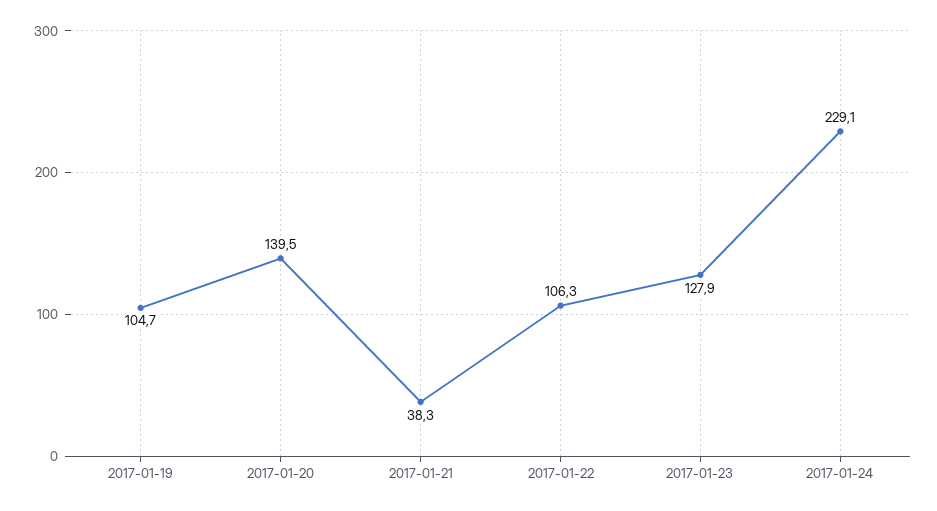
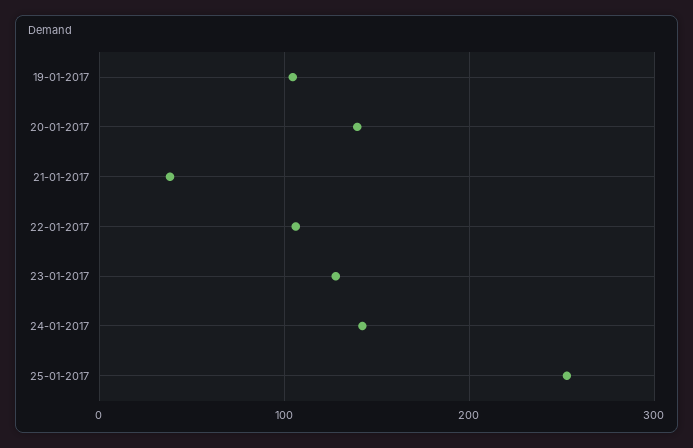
2017-01-24: 229.1 -> 140
25-01-2017: none -> 250

